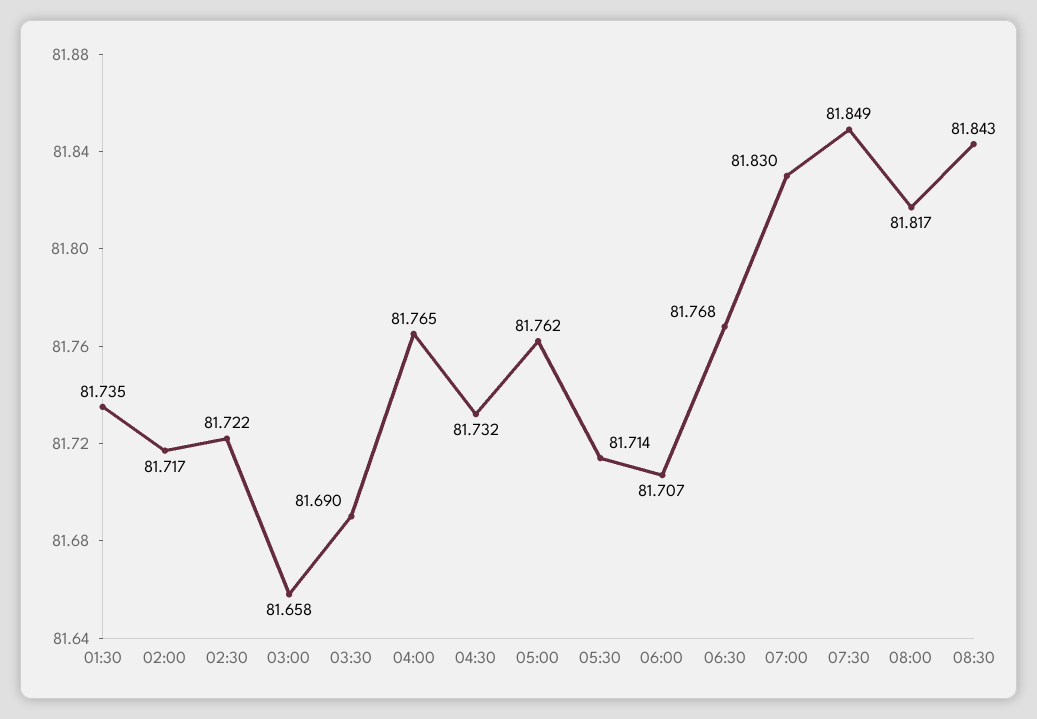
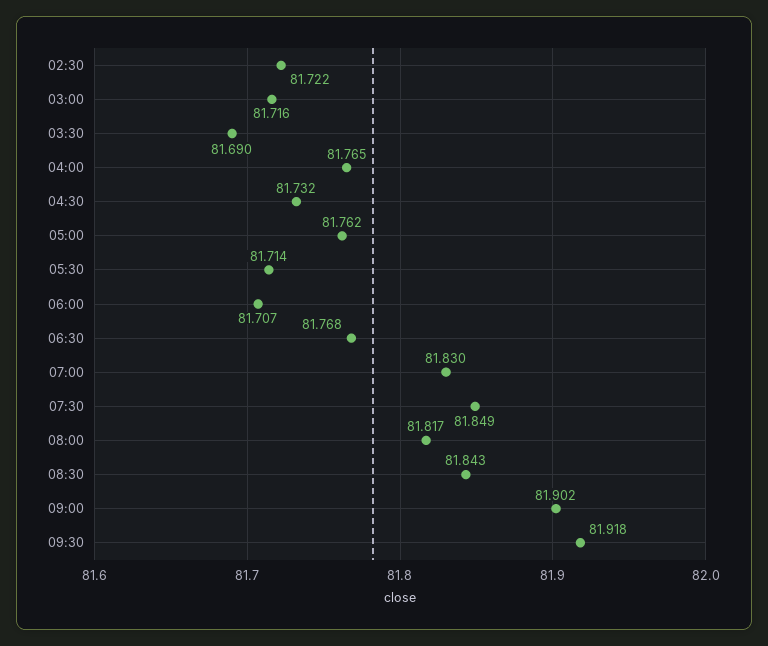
01:30: 81.735 -> none
02:00: 81.717 -> none
03:00: 81.658 -> 81.716
09:00: none -> 81.902
09:30: none -> 81.918

